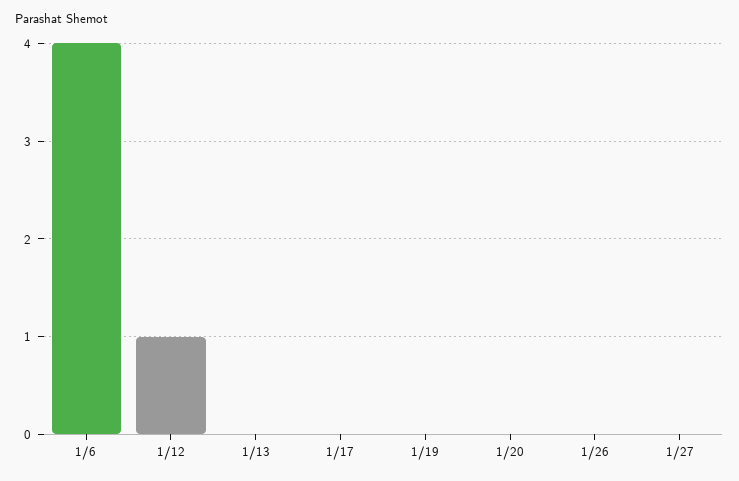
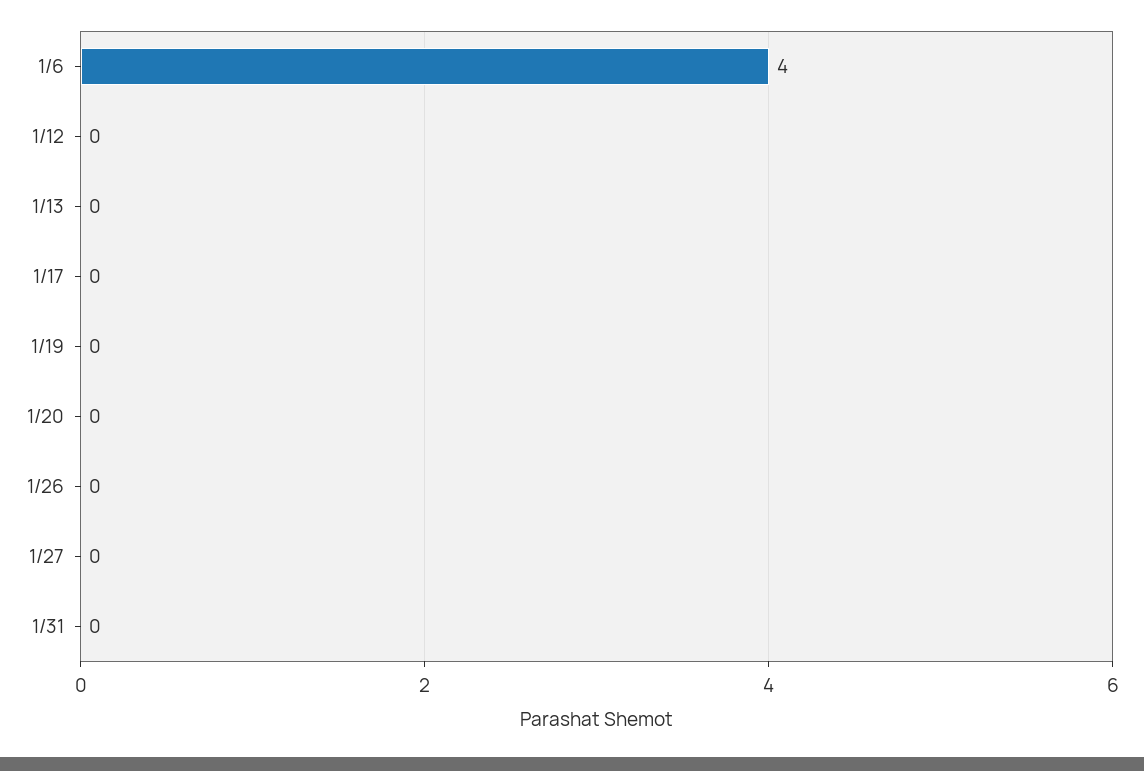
1/12: 1 -> 0
1/31: none -> 0

